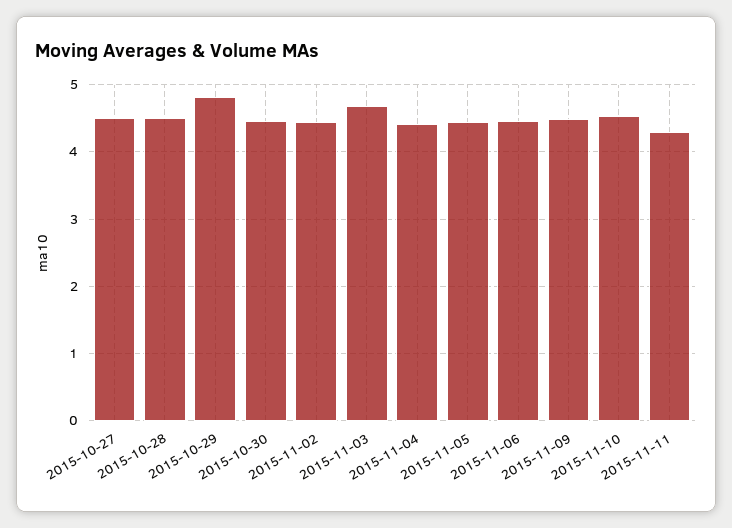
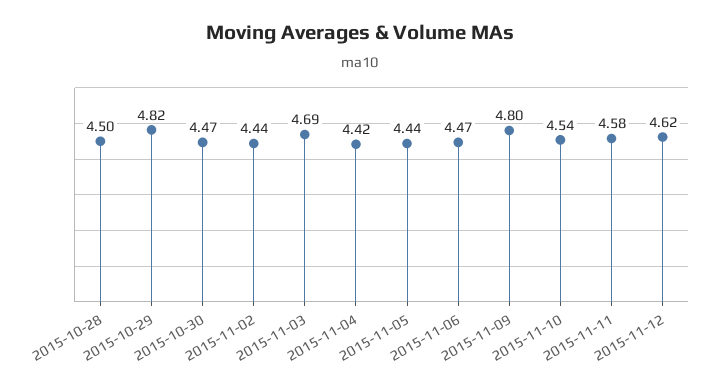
2015-10-27: 4.5 -> none
2015-11-09: 4.5 -> 4.8
2015-11-11: 4.3 -> 4.58
2015-11-12: none -> 4.62

